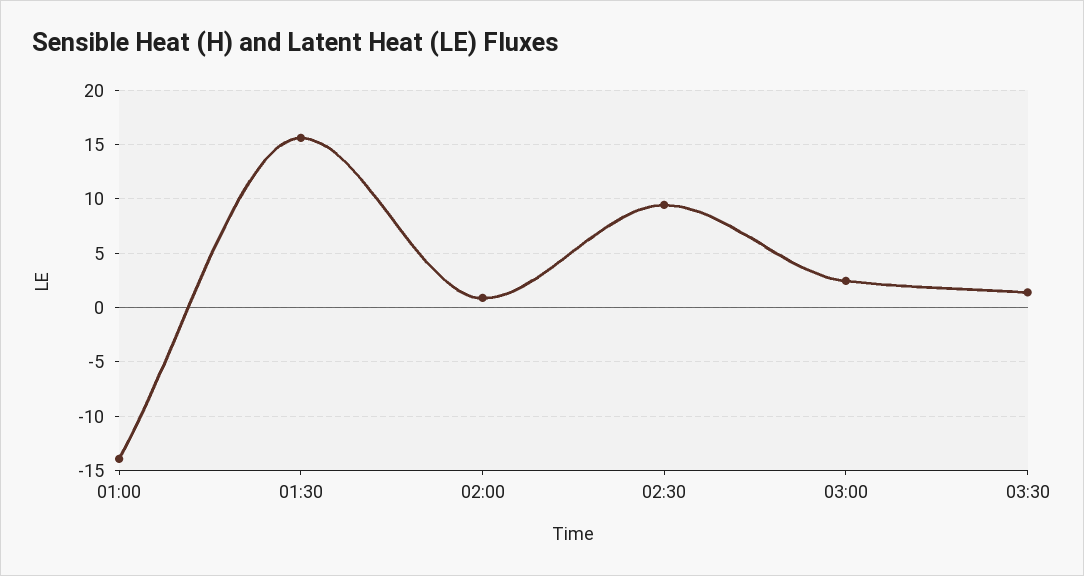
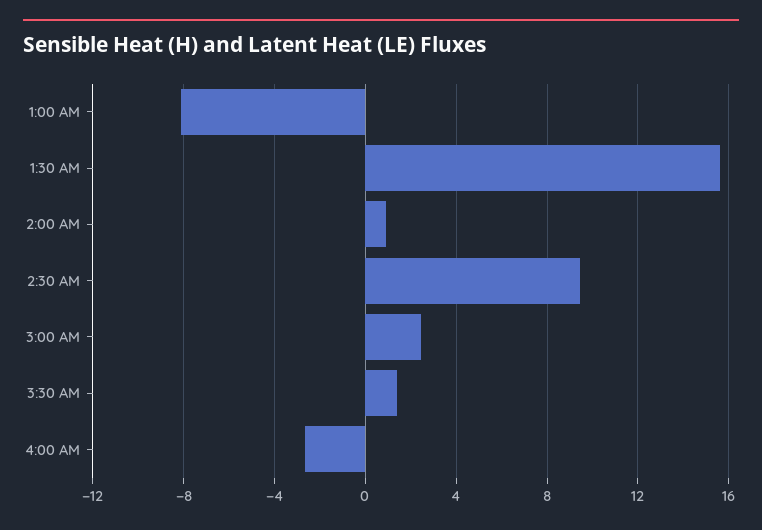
01:00: -14 -> -8
4:00 AM: none -> -2.5

